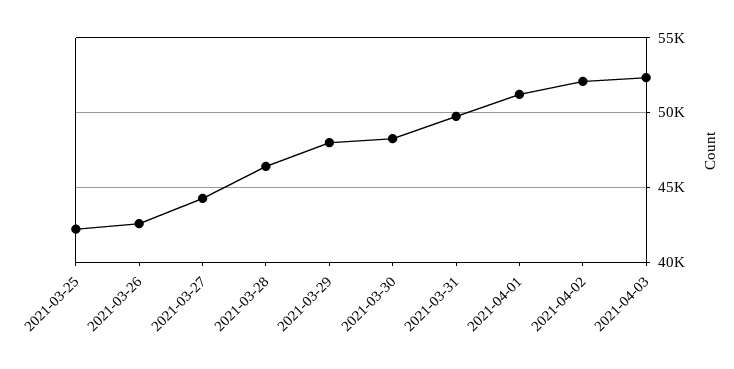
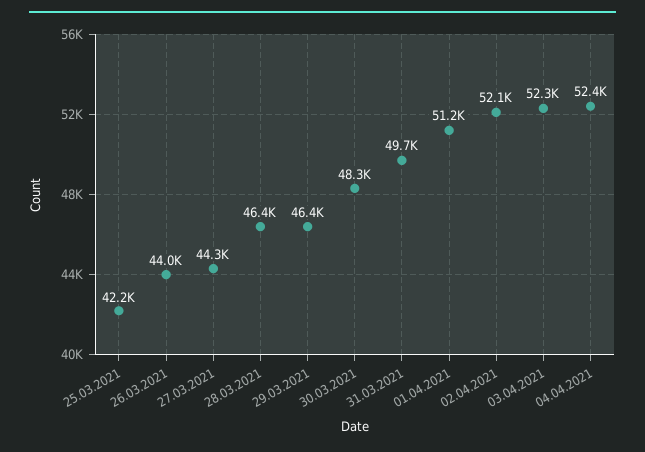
2021-03-26: 42500 -> 44000
2021-03-29: 48000 -> 46400
04.04.2021: none -> 52400

